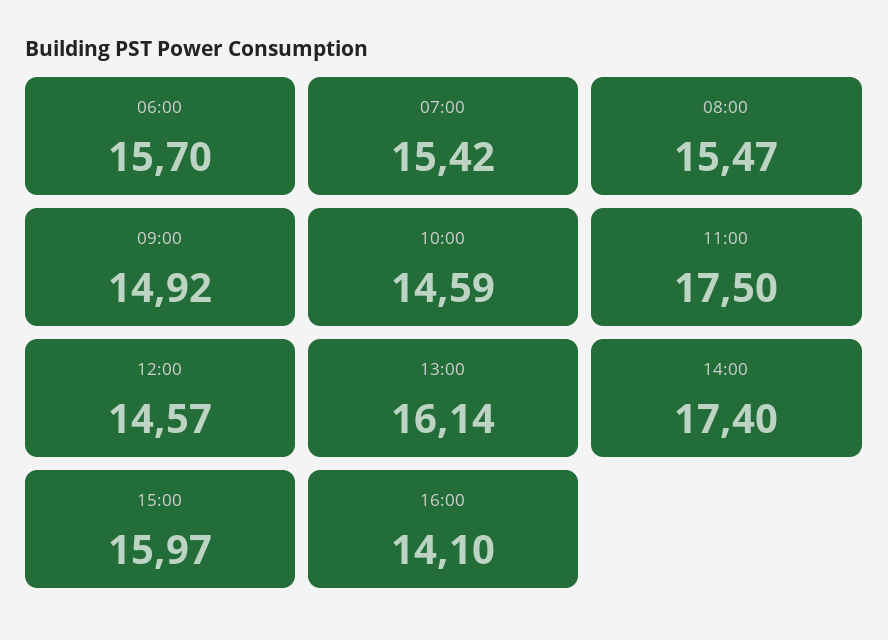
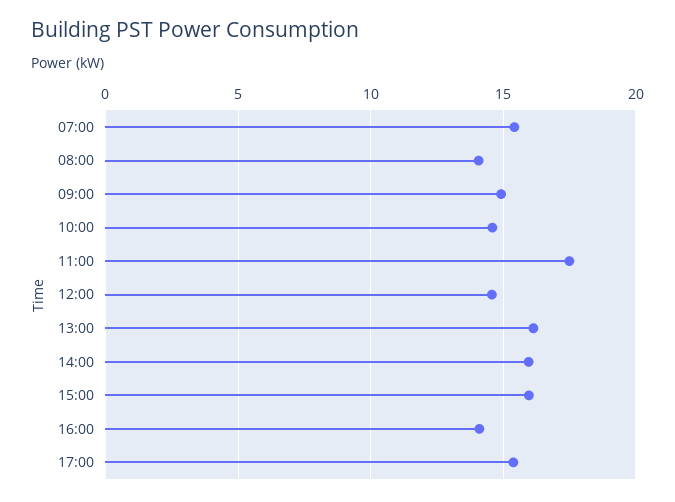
06:00: 15.7 -> none
08:00: 15.47 -> 14
14:00: 17.4 -> 16
17:00: none -> 15.5

